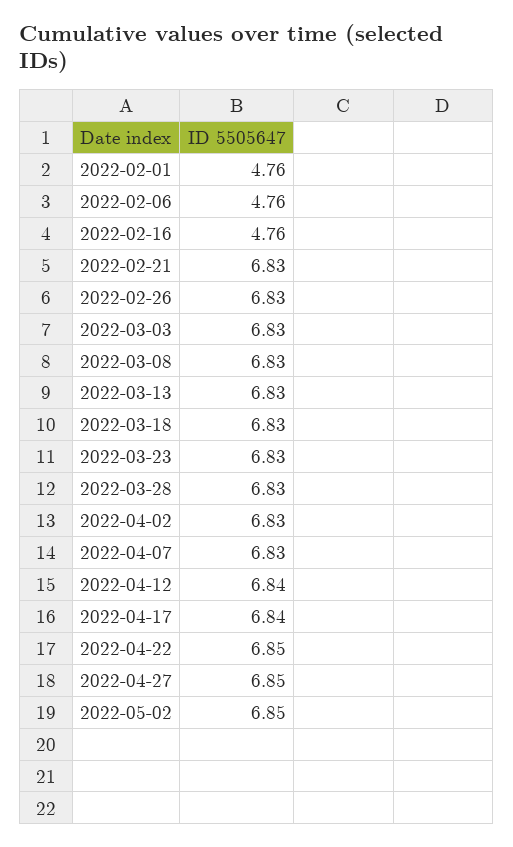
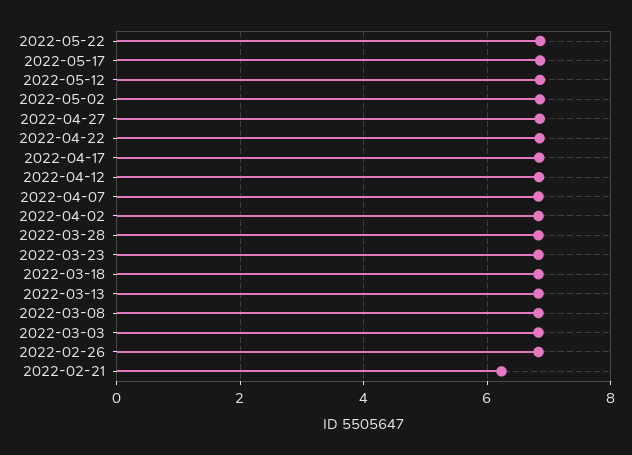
2022-02-01: 4.76 -> none
2022-02-06: 4.76 -> none
2022-02-16: 4.76 -> none
2022-02-21: 6.83 -> 6.2
2022-05-22: none -> 6.8
2022-05-17: none -> 6.8
2022-05-12: none -> 6.8

